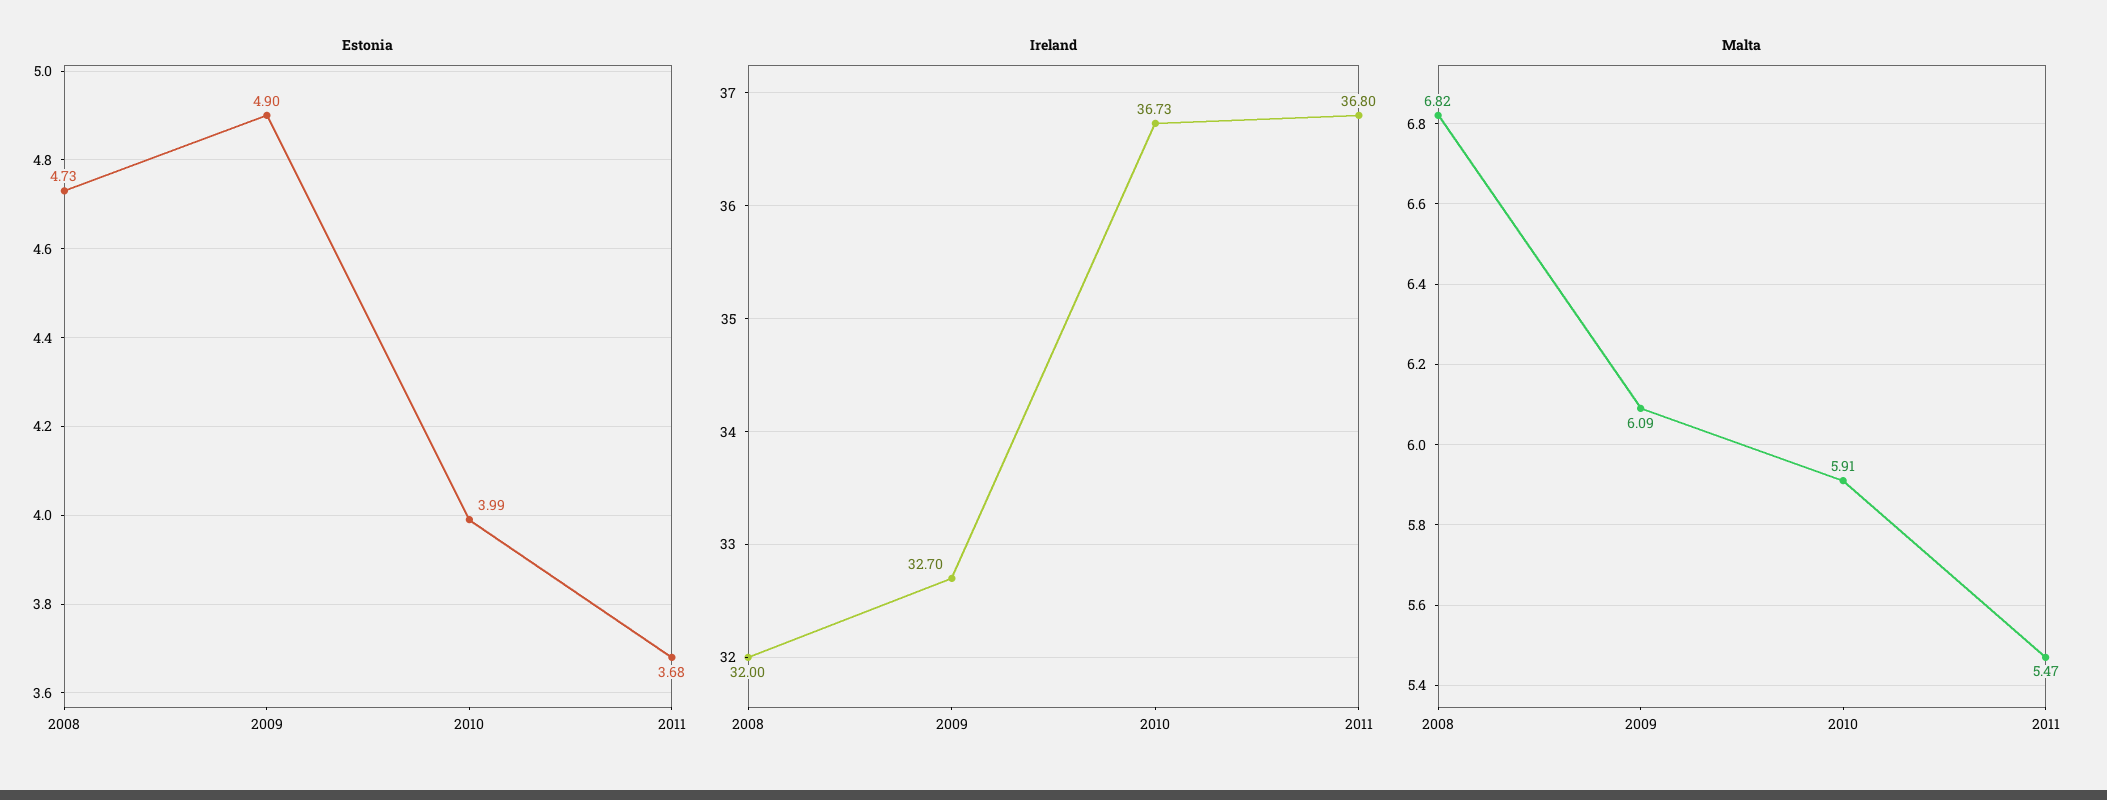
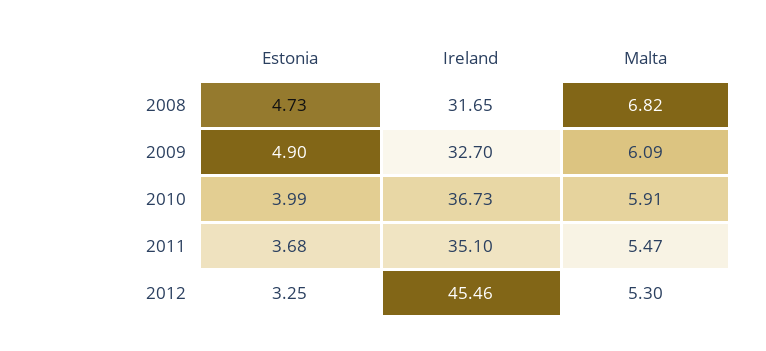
Ireland, 2008: 32 -> 31.65
Ireland, 2011: 36.8 -> 35.1
Estonia, 2012: none -> 3.25
Ireland, 2012: none -> 45.46
Malta, 2012: none -> 5.3

